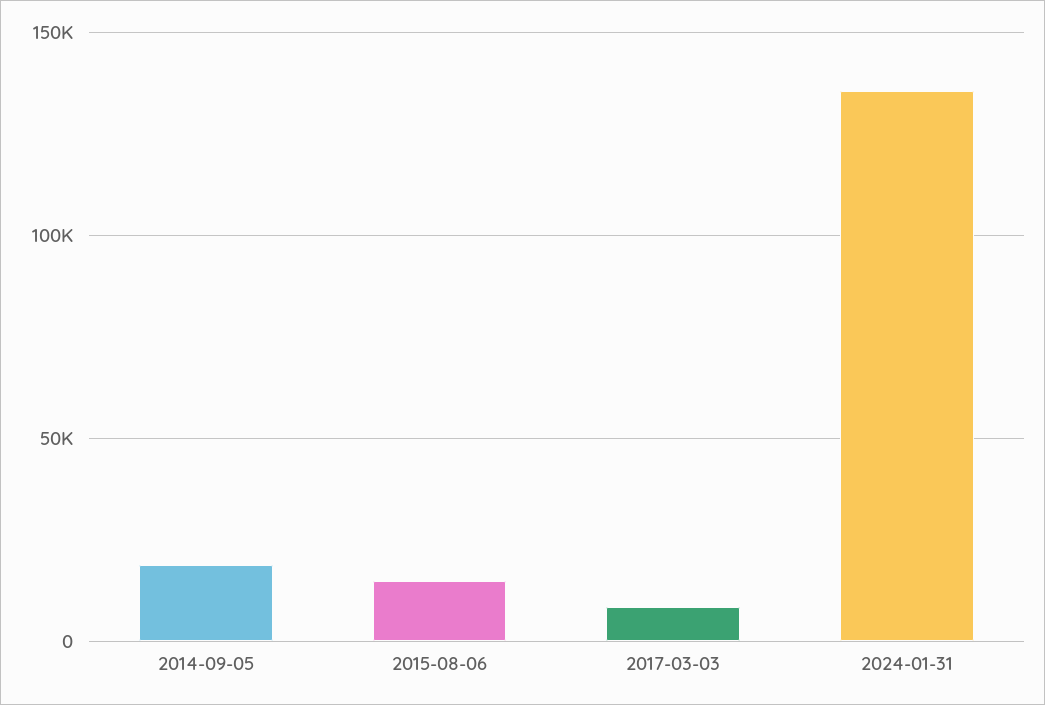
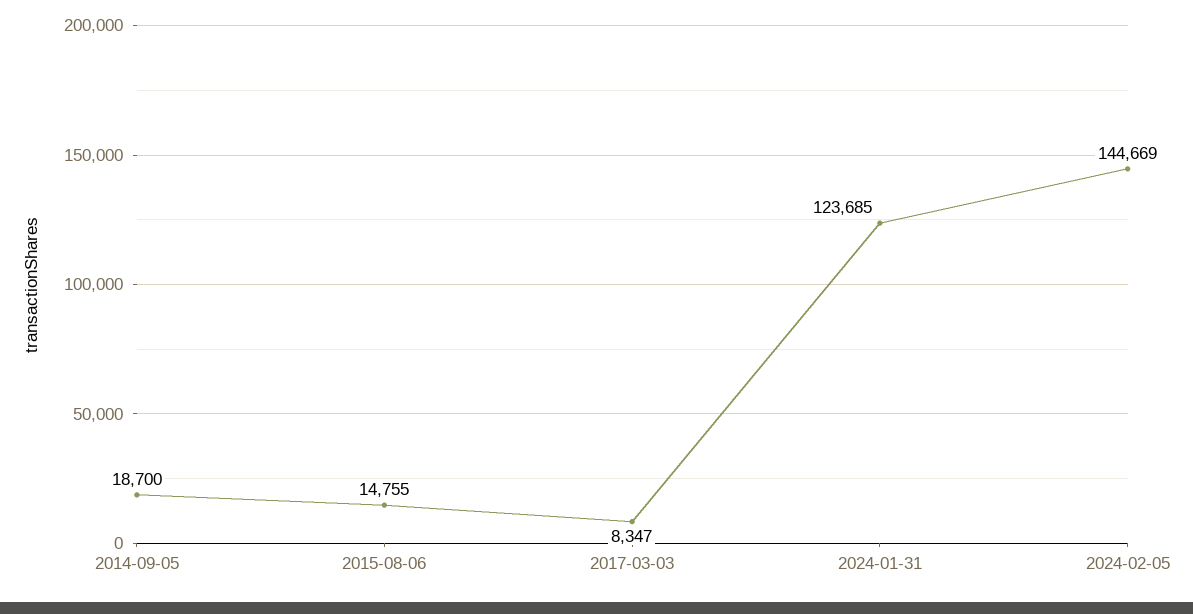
2024-01-31: 135000 -> 123685
2024-02-05: none -> 144669

